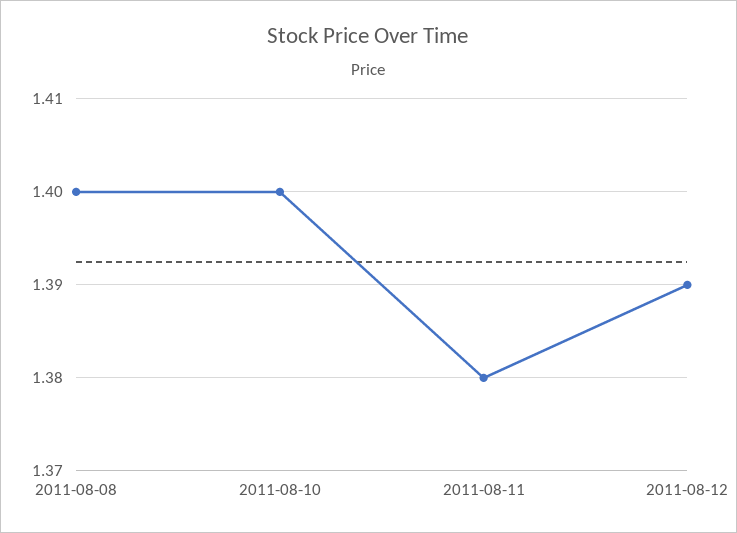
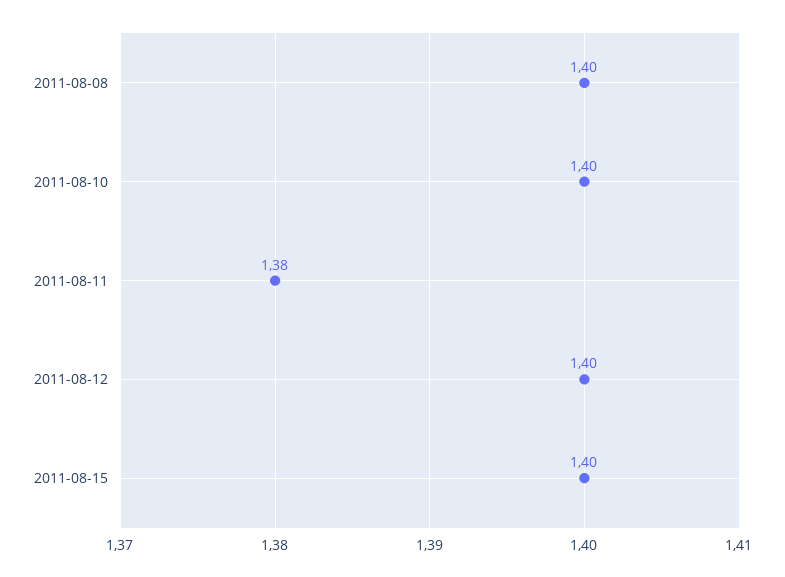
2011-08-12: 1.39 -> 1.4
2011-08-15: none -> 1.4

